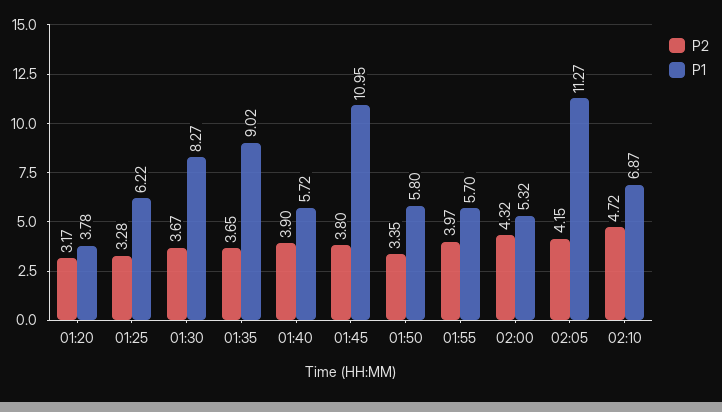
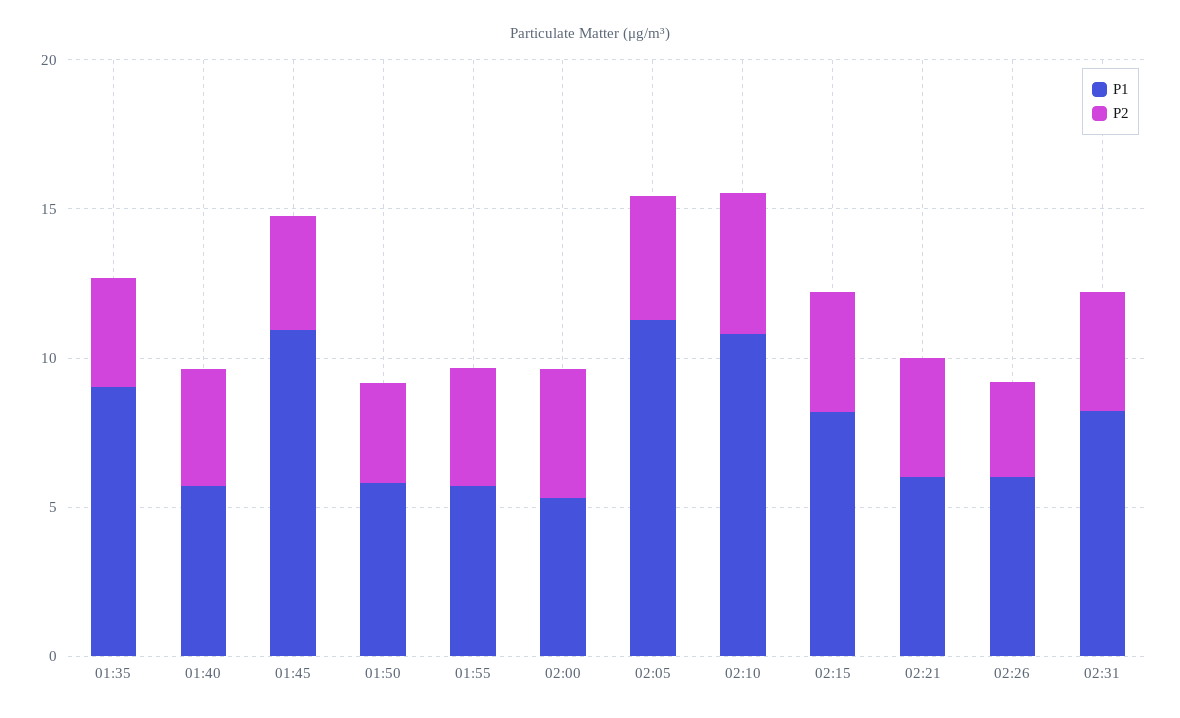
P2, 01:20: 3.17 -> none
P1, 01:20: 3.78 -> none
P2, 01:25: 3.28 -> none
P1, 01:25: 6.22 -> none
P2, 01:30: 3.67 -> none
P1, 01:30: 8.27 -> none
P1, 02:10: 6.87 -> 11
P1, 02:15: none -> 8
P2, 02:15: none -> 4
P1, 02:21: none -> 6
P2, 02:21: none -> 4
P1, 02:26: none -> 6
P2, 02:26: none -> 3
P1, 02:31: none -> 8
P2, 02:31: none -> 4

